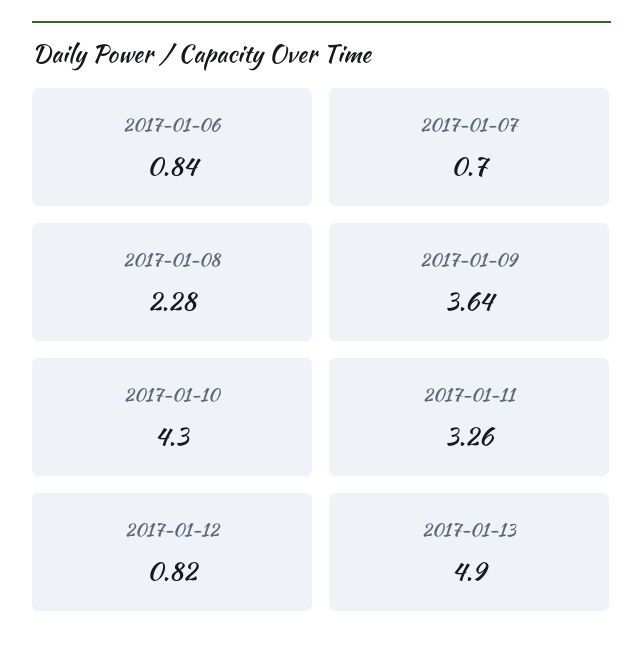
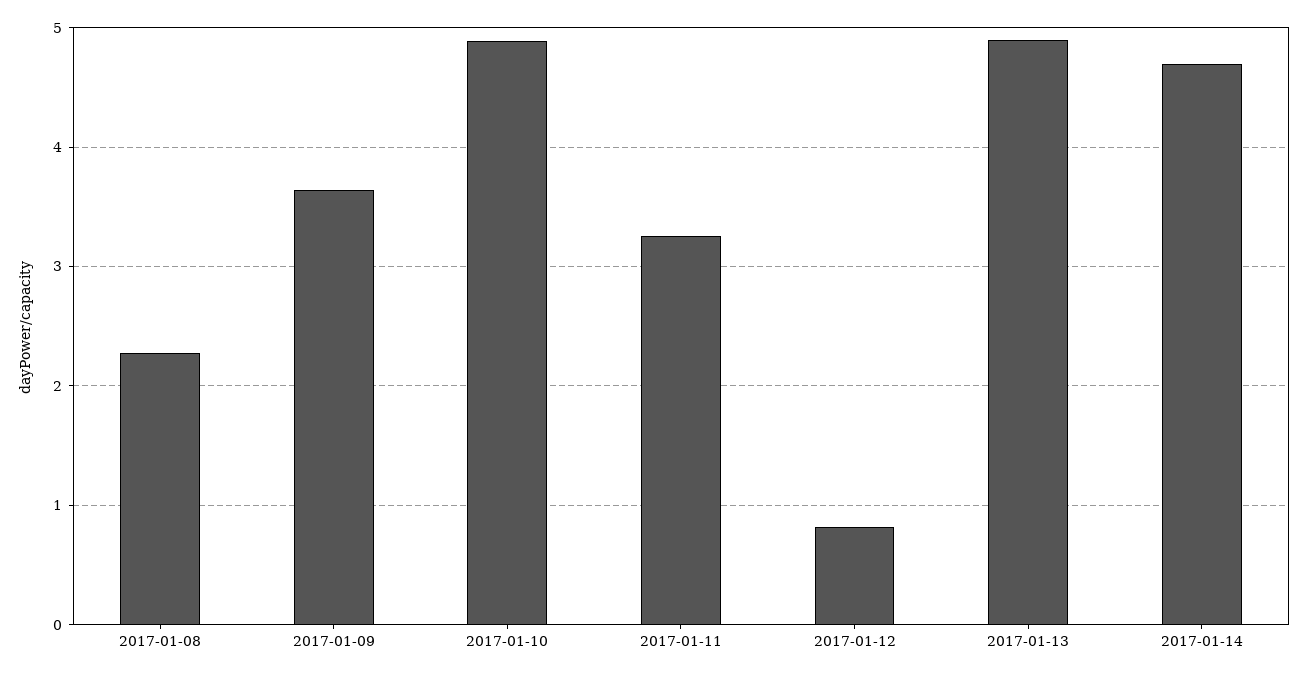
2017-01-06: 0.84 -> none
2017-01-07: 0.7 -> none
2017-01-10: 4.3 -> 4.9
2017-01-14: none -> 4.7

